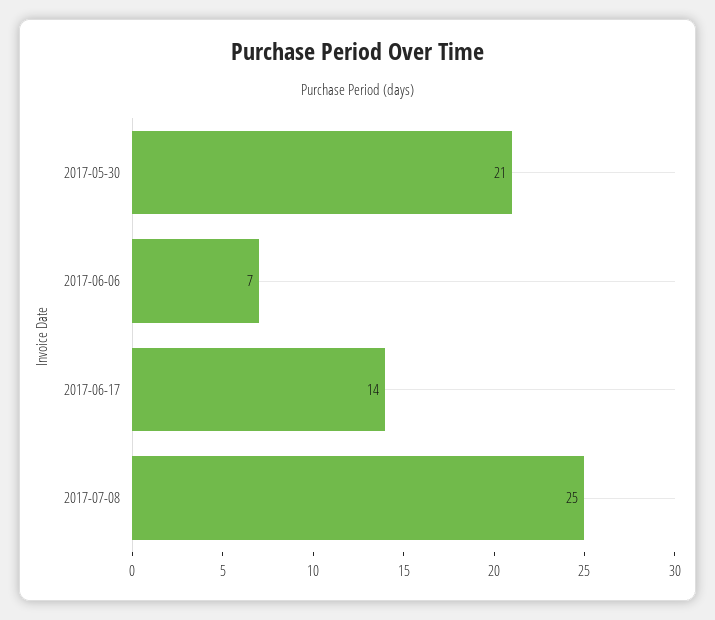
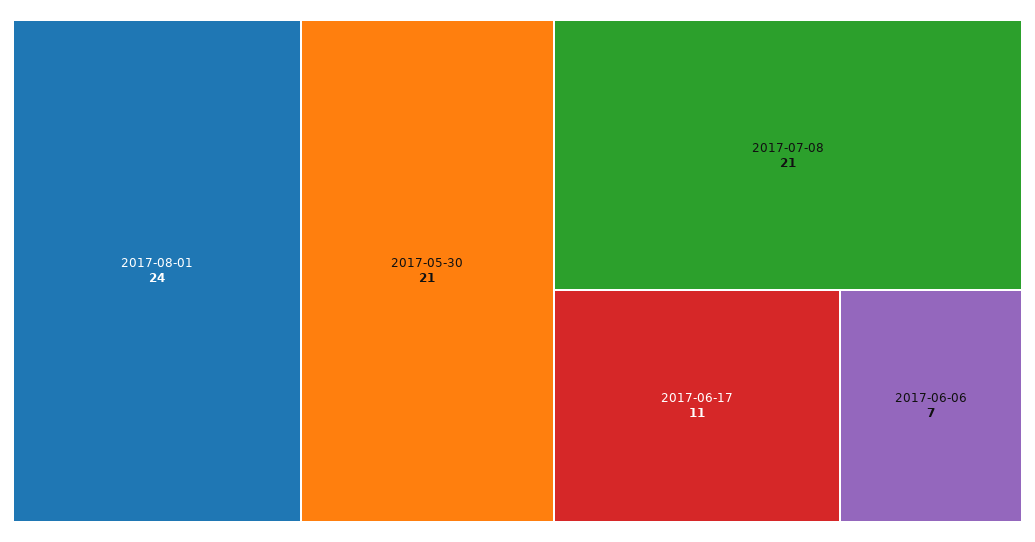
2017-06-17: 14 -> 11
2017-07-08: 25 -> 21
2017-08-01: none -> 24

